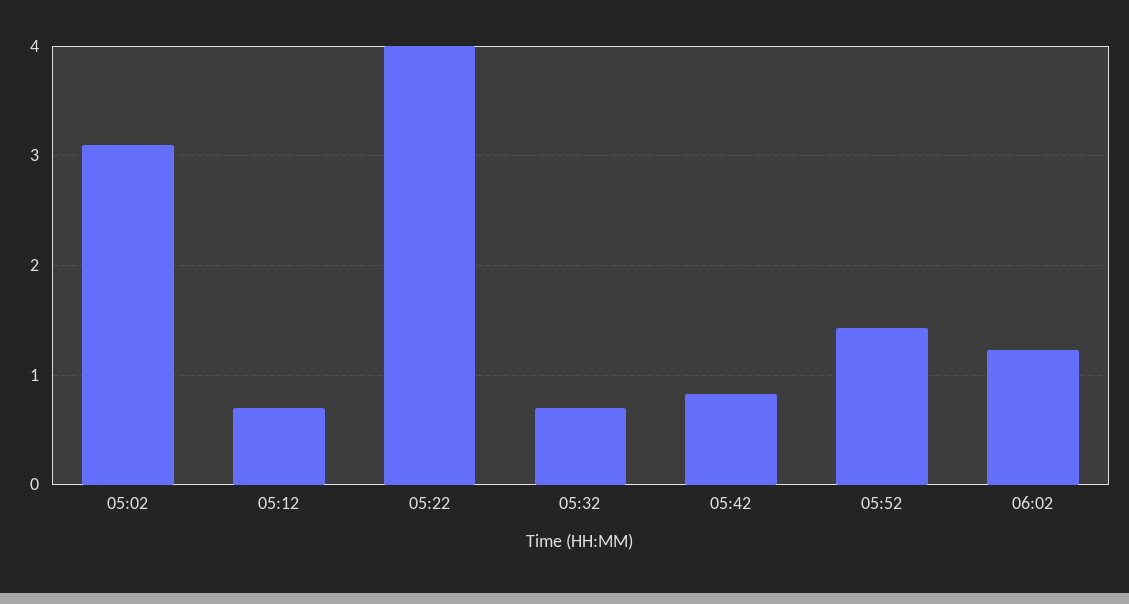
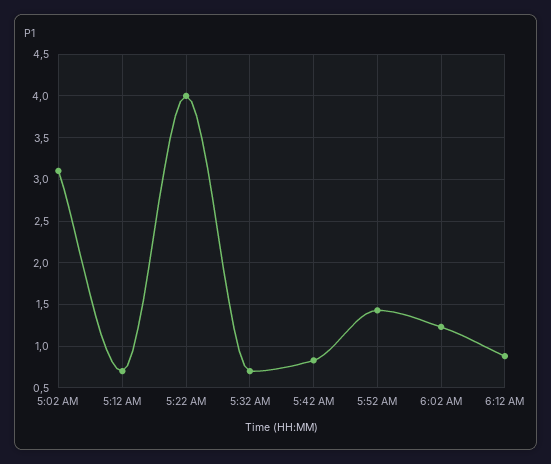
6:12 AM: none -> 0.9

